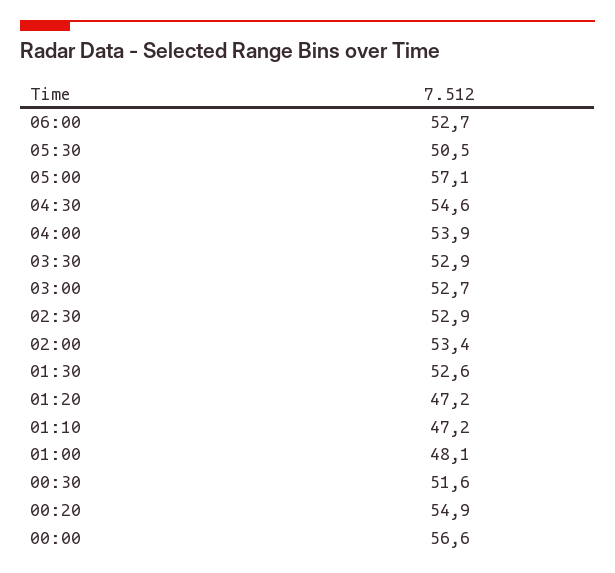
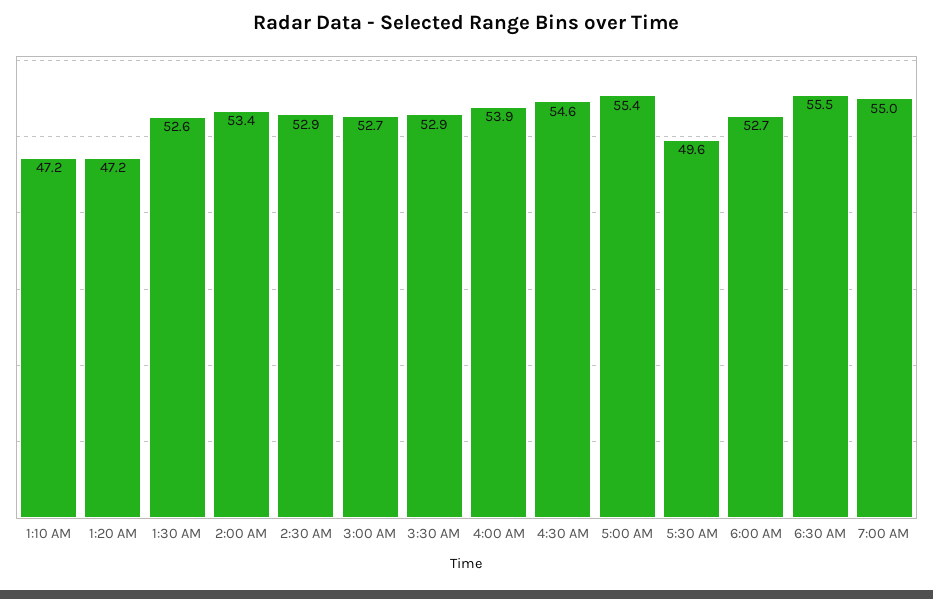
05:30: 50.5 -> 49.6
05:00: 57.1 -> 55.4
01:00: 48.1 -> none
00:30: 51.6 -> none
00:20: 54.9 -> none
00:00: 56.6 -> none
6:30 AM: none -> 55.5
7:00 AM: none -> 55

